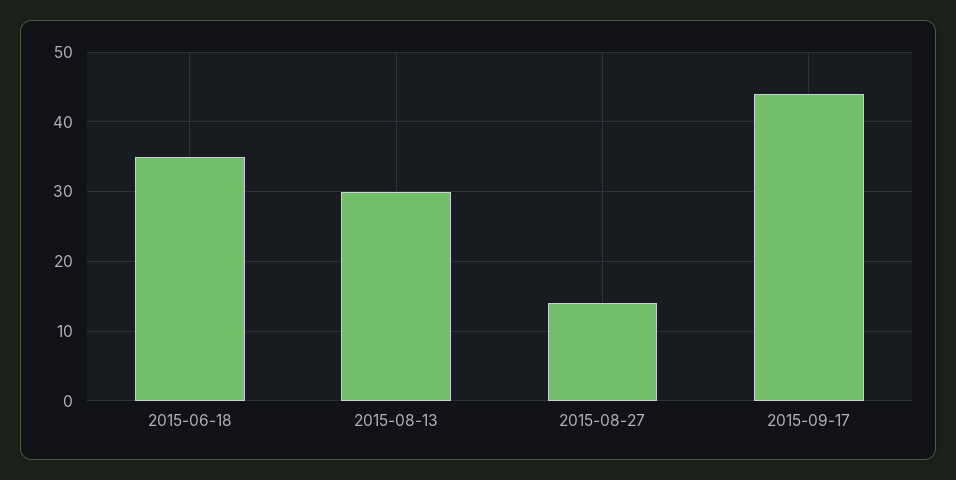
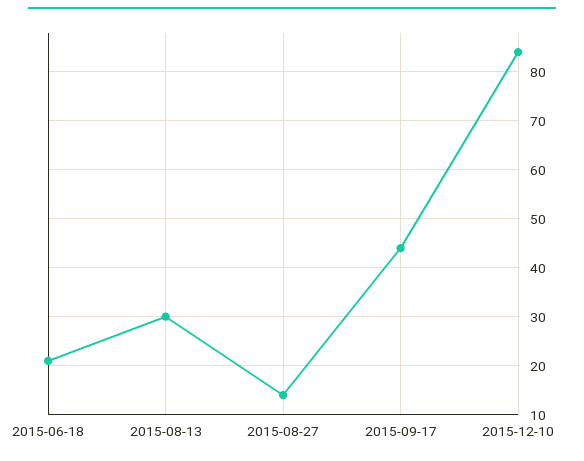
2015-06-18: 35 -> 20
2015-12-10: none -> 85

